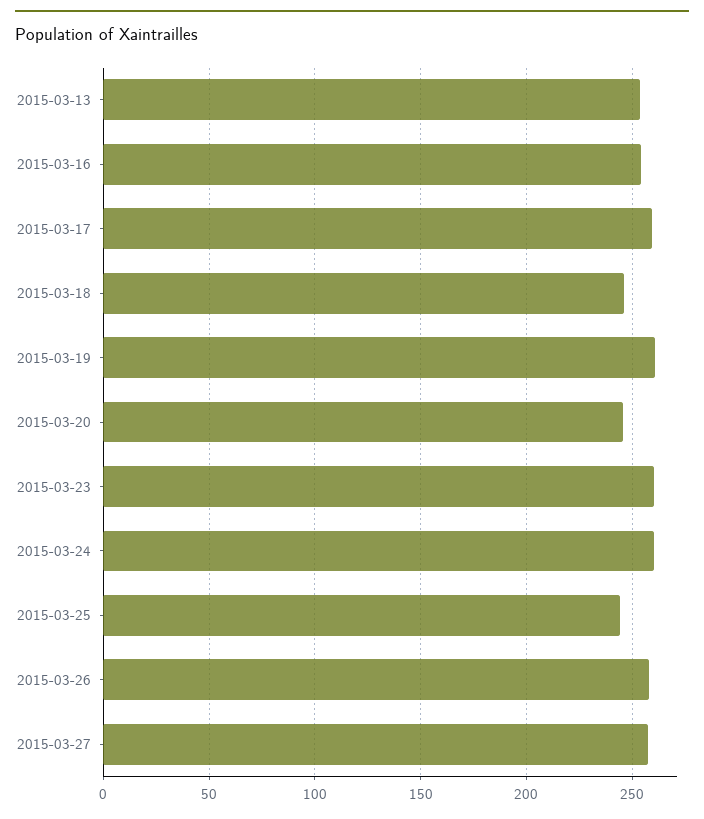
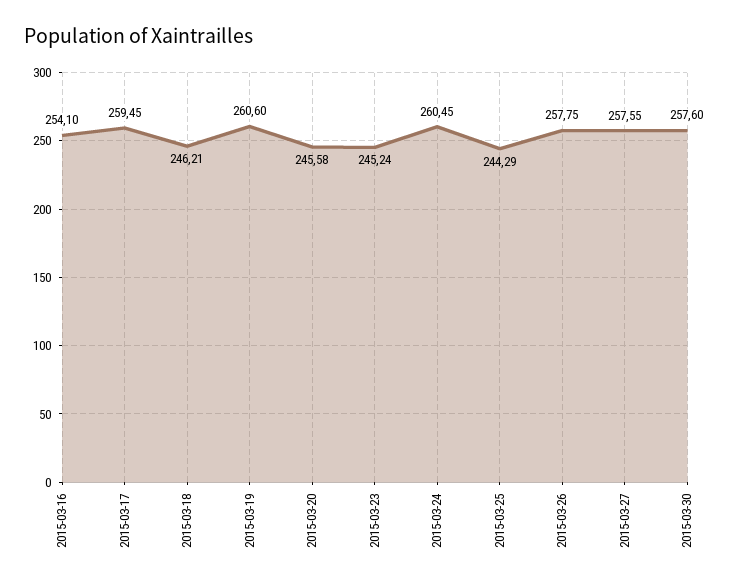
2015-03-13: 255 -> none
2015-03-23: 260 -> 245.24
2015-03-30: none -> 257.6

